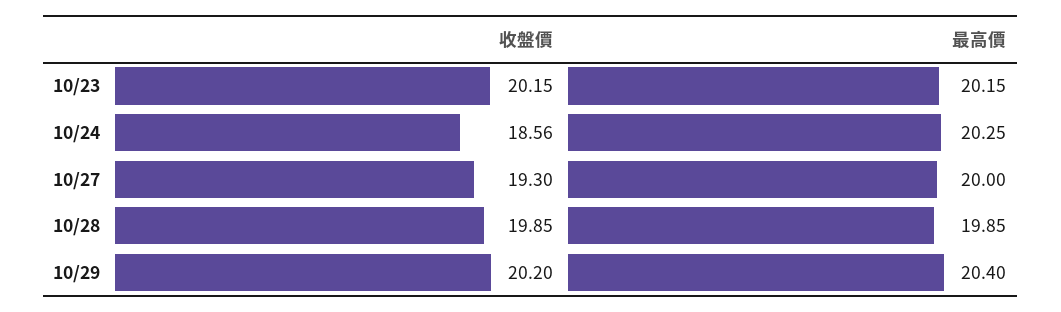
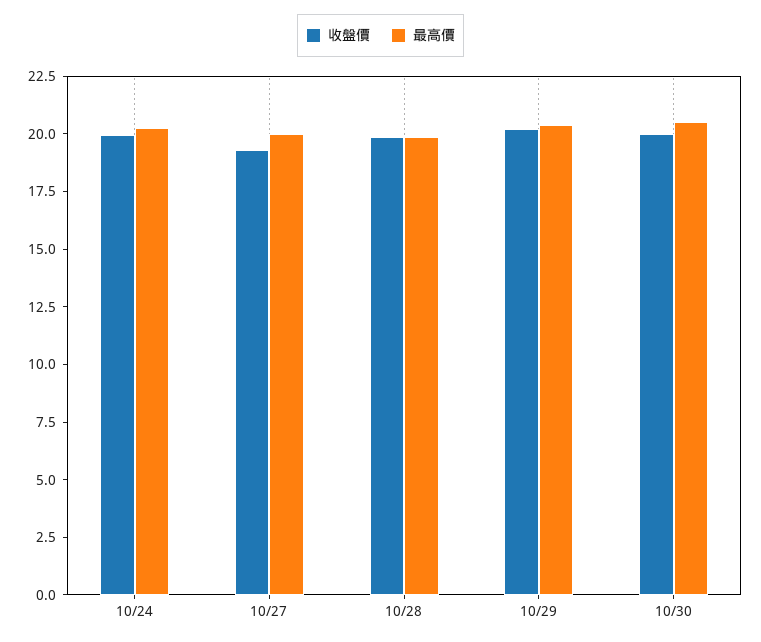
收盤價, 10/23: 20.15 -> none
最高價, 10/23: 20.15 -> none
收盤價, 10/24: 18.56 -> 20
收盤價, 10/30: none -> 20
最高價, 10/30: none -> 20.5

